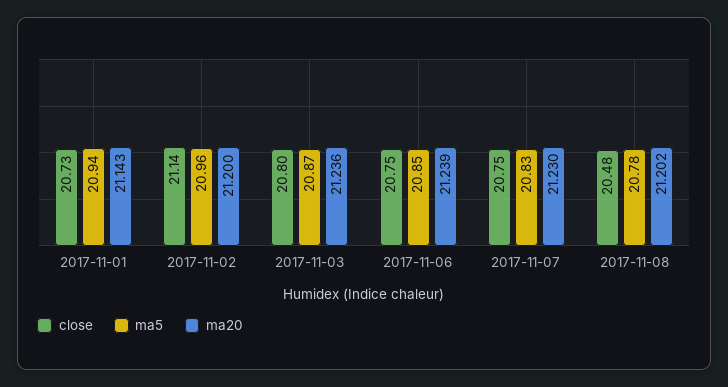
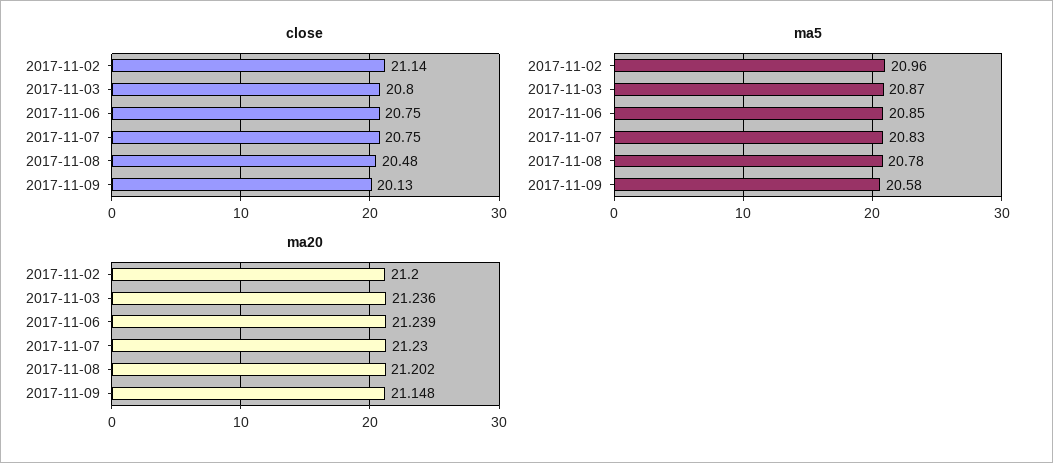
close, 2017-11-01: 20.73 -> none
ma5, 2017-11-01: 20.94 -> none
ma20, 2017-11-01: 21.143 -> none
close, 2017-11-09: none -> 20.13
ma5, 2017-11-09: none -> 20.58
ma20, 2017-11-09: none -> 21.148

